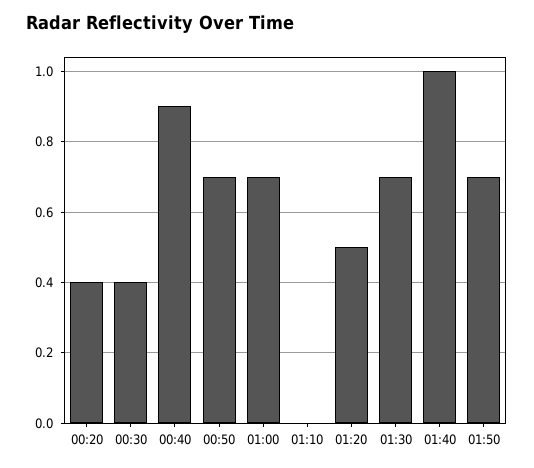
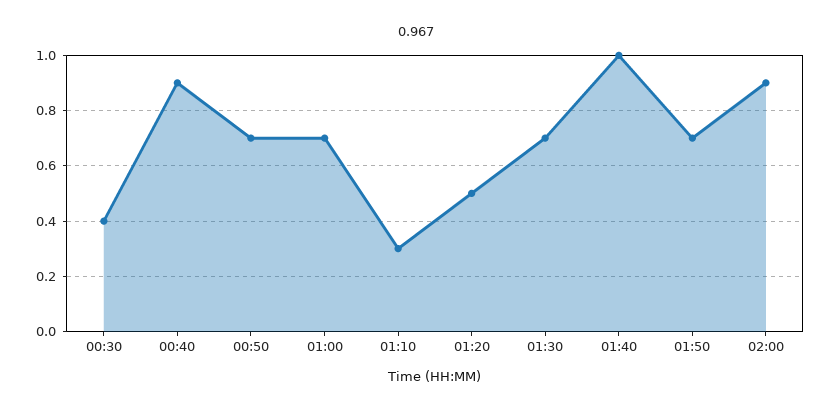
00:20: 0.4 -> none
01:10: 0 -> 0.3
02:00: none -> 0.9

